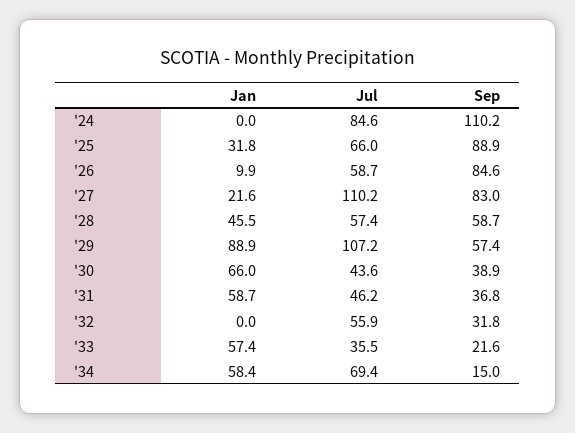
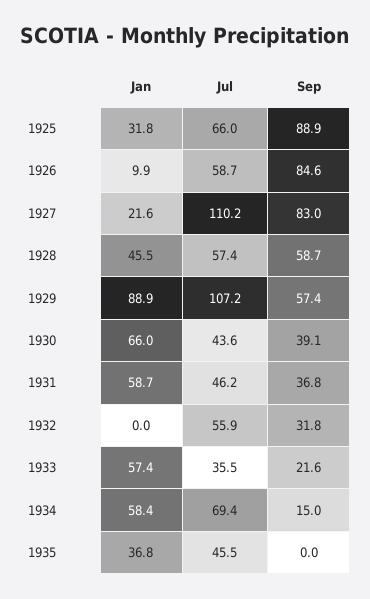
Jan, '24: 0 -> none
Jul, '24: 84.6 -> none
Sep, '24: 110.2 -> none
Sep, '30: 38.9 -> 39.1
Jan, 1935: none -> 36.8
Jul, 1935: none -> 45.5
Sep, 1935: none -> 0

